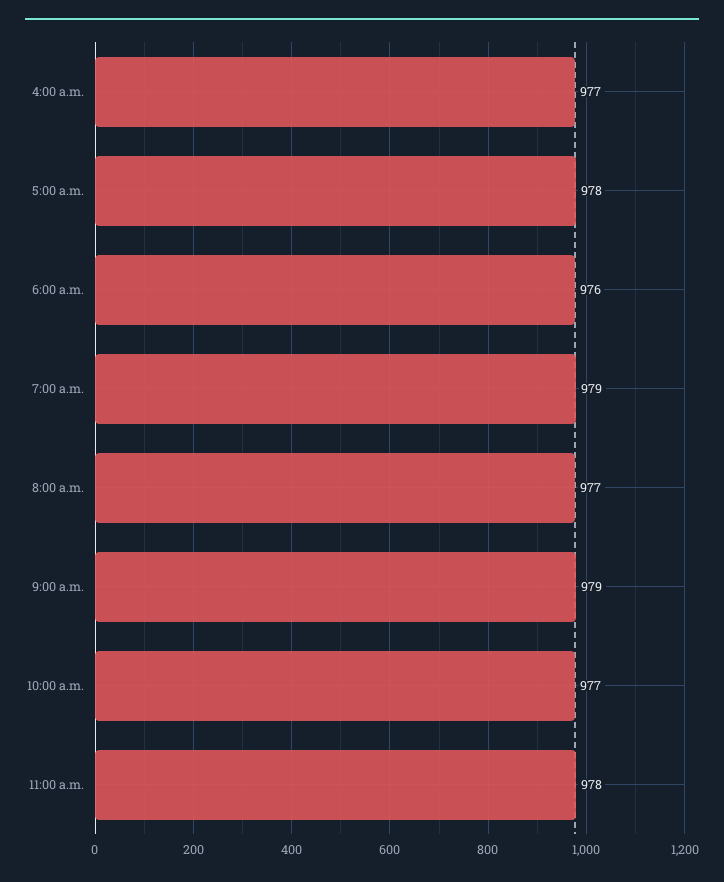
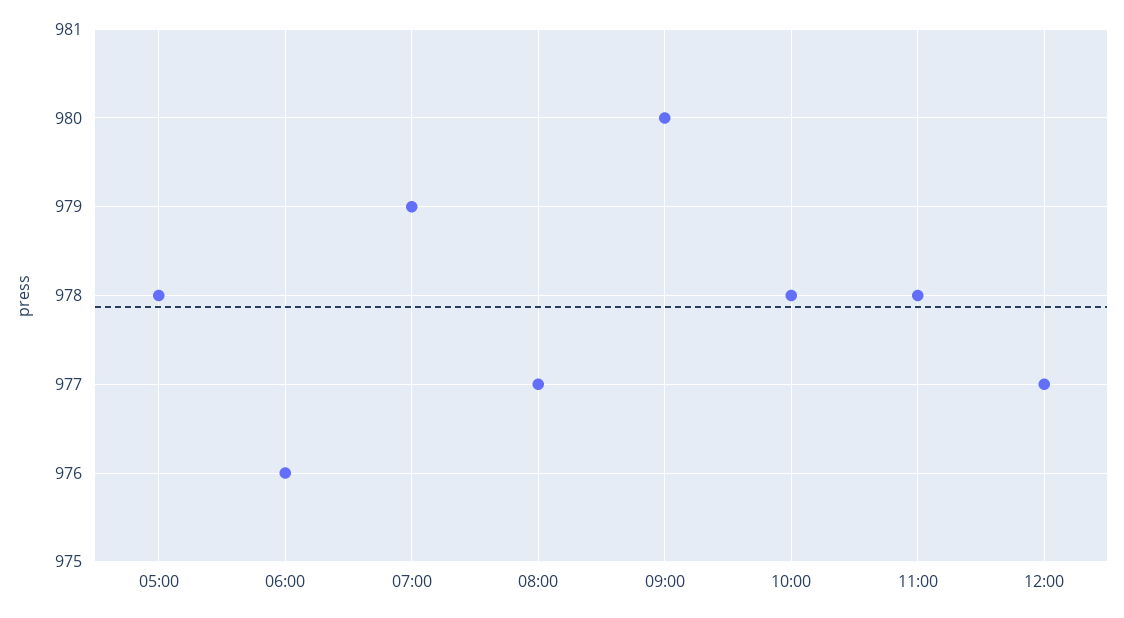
4:00 a.m.: 977 -> none
9:00 a.m.: 979 -> 980
10:00 a.m.: 977 -> 978
12:00: none -> 977

